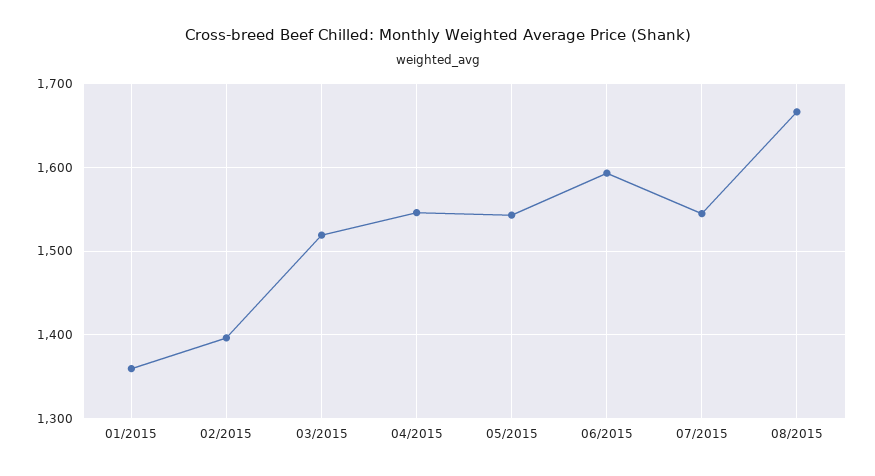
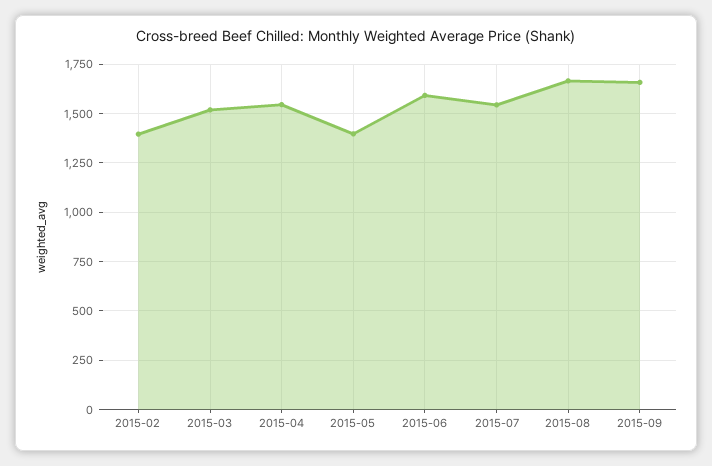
01/2015: 1360 -> none
05/2015: 1540 -> 1400
2015-09: none -> 1650

